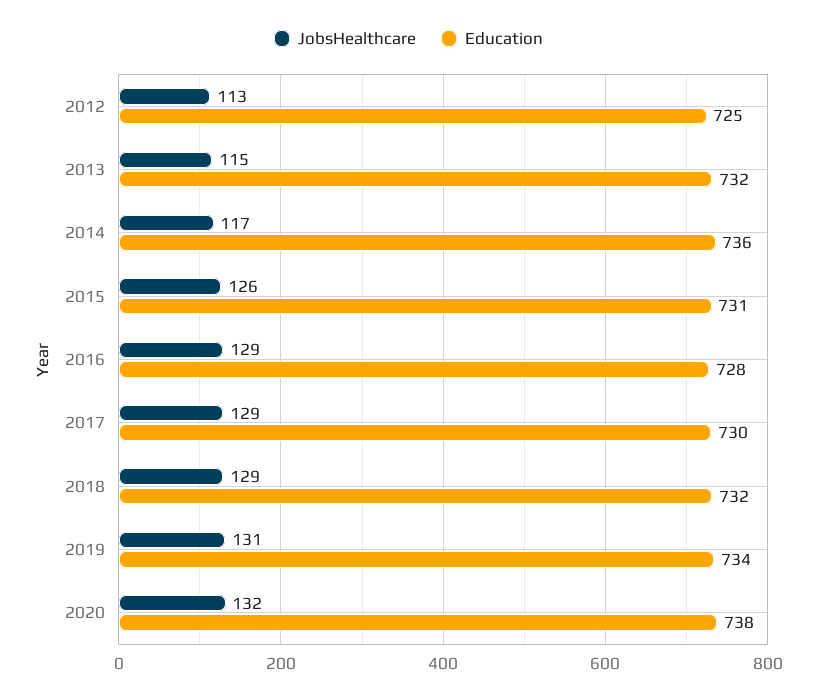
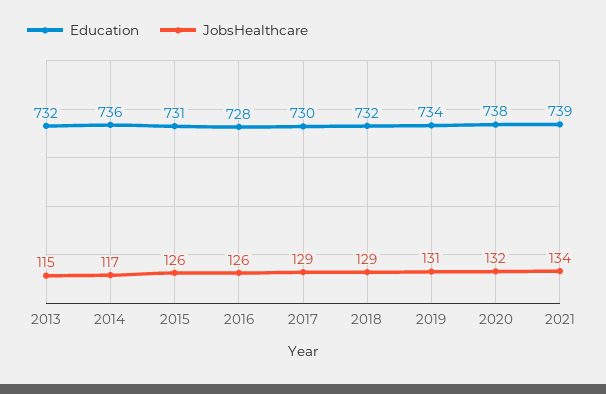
JobsHealthcare, 2012: 113 -> none
Education, 2012: 725 -> none
JobsHealthcare, 2016: 129 -> 126
Education, 2021: none -> 739
JobsHealthcare, 2021: none -> 134

